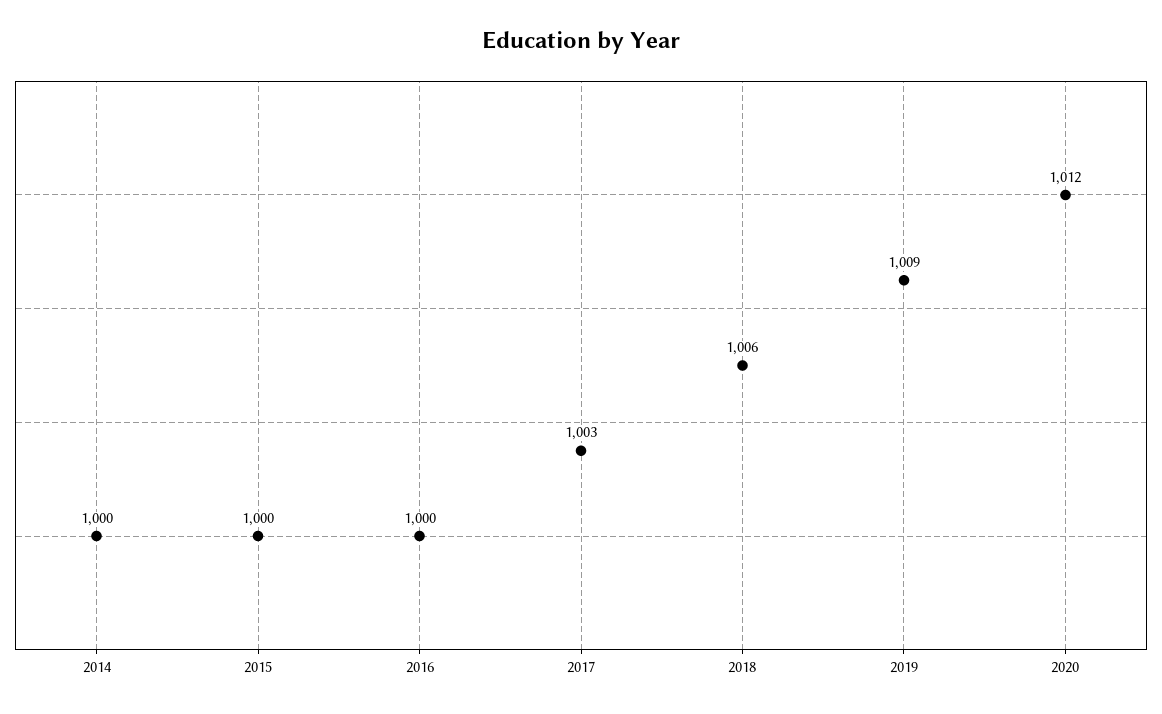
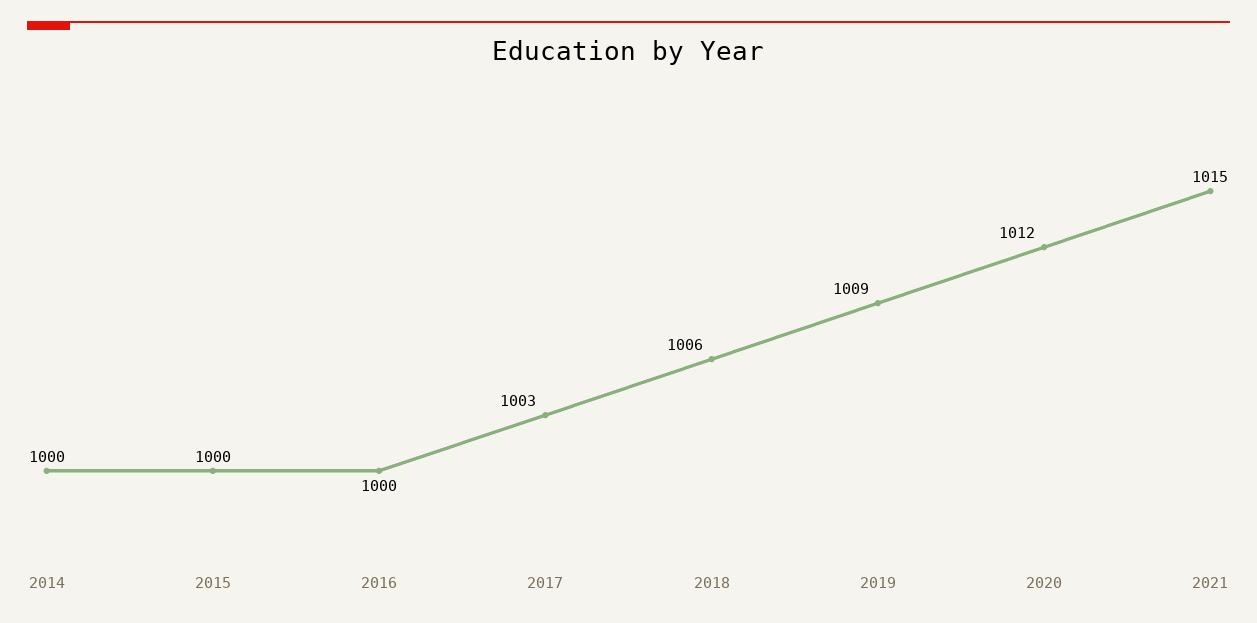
2021: none -> 1015

